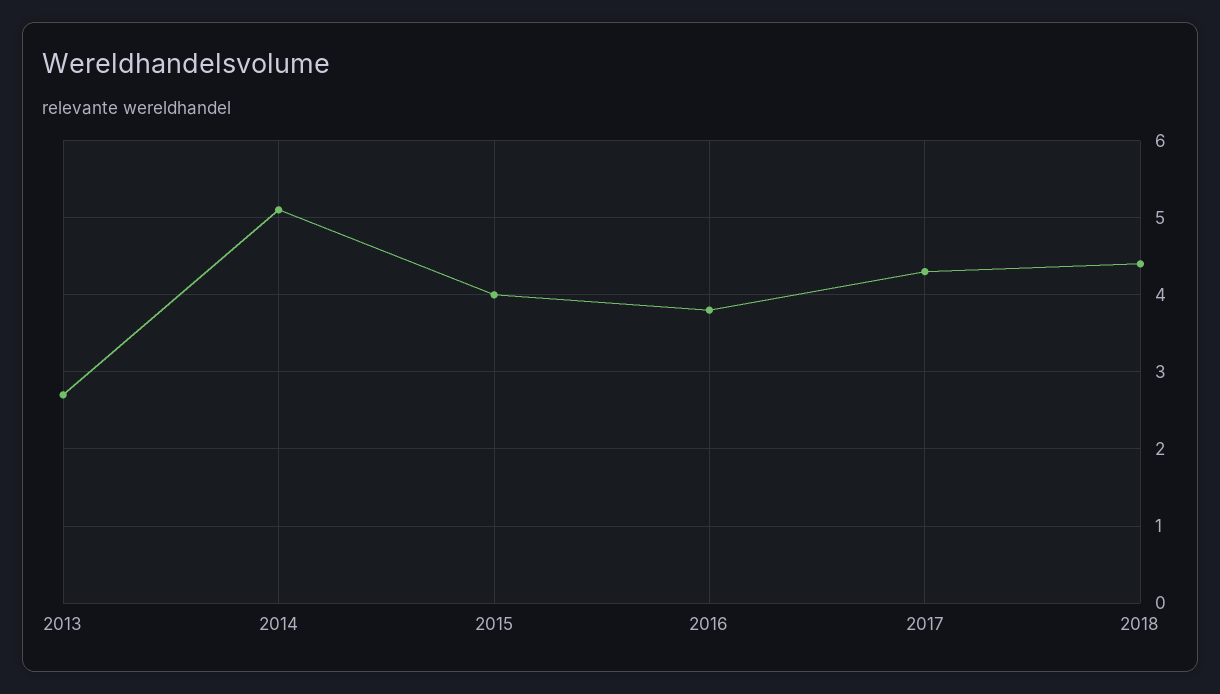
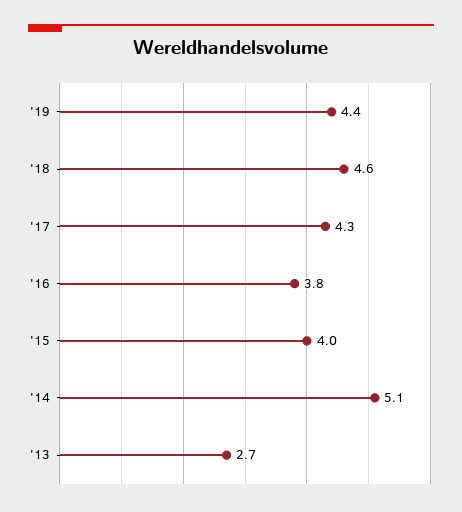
2018: 4.4 -> 4.6
'19: none -> 4.4

